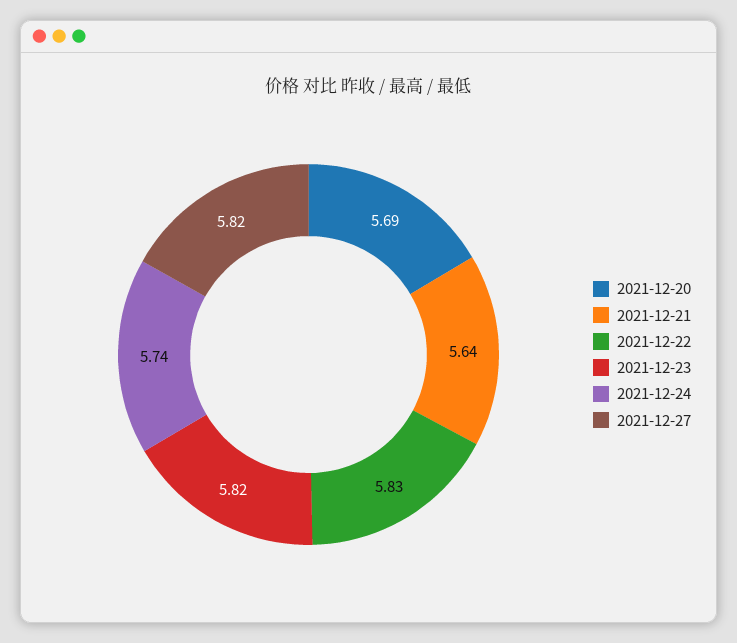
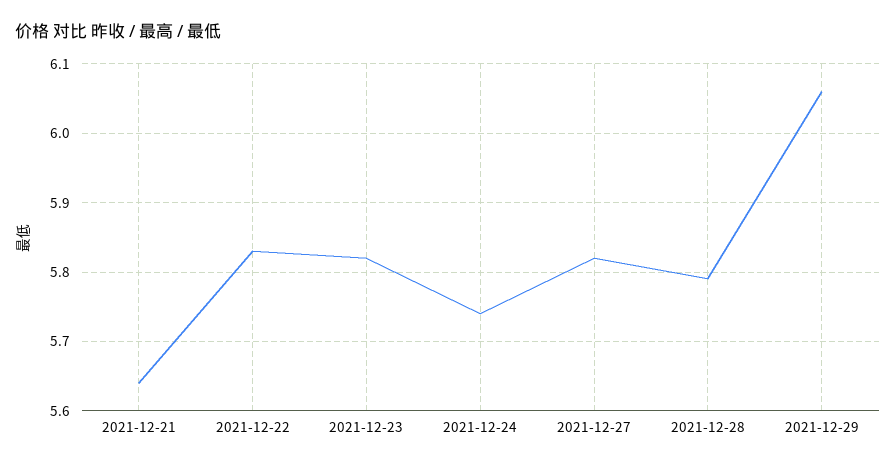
2021-12-20: 5.69 -> none
2021-12-28: none -> 5.79
2021-12-29: none -> 6.06

